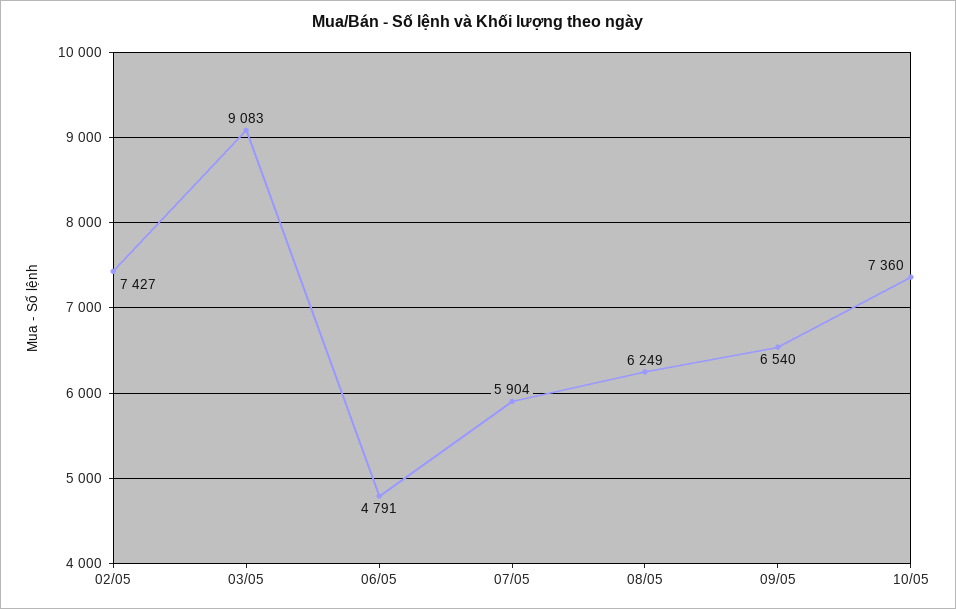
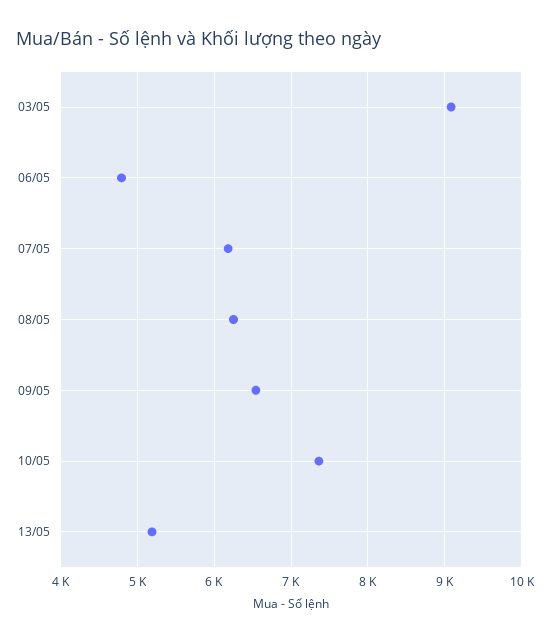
02/05: 7427 -> none
07/05: 5904 -> 6200
13/05: none -> 5200

